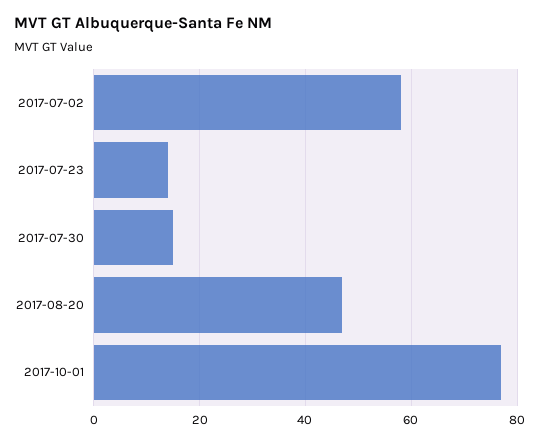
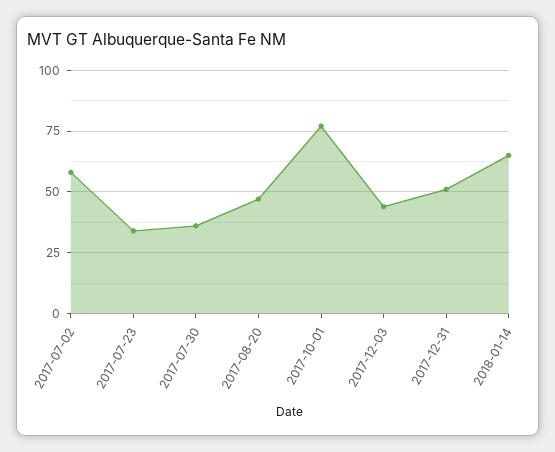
2017-07-23: 15 -> 35
2017-07-30: 15 -> 35
2017-12-03: none -> 45
2017-12-31: none -> 50
2018-01-14: none -> 65

